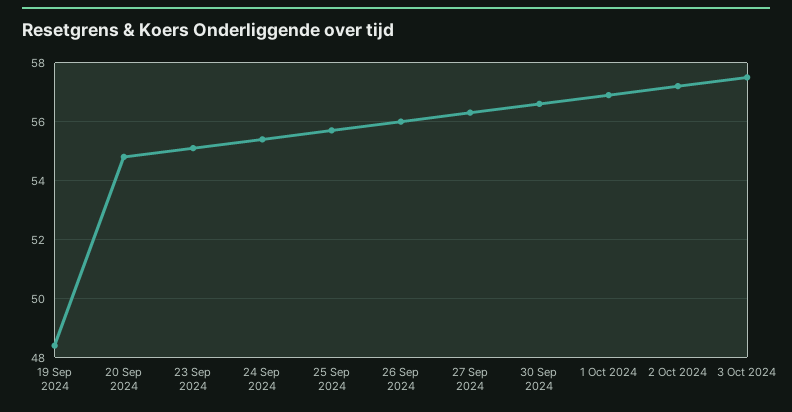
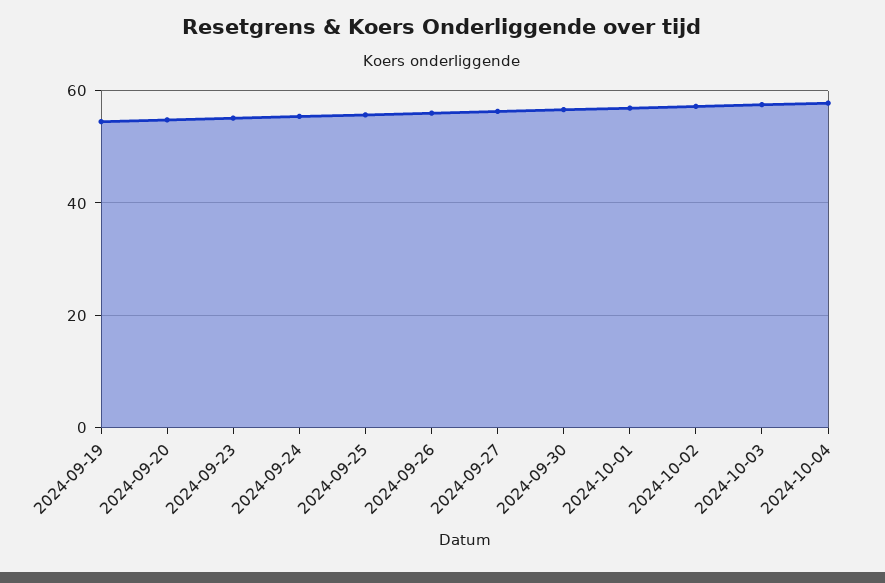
19 Sep 2024: 48.5 -> 54
2024-10-04: none -> 58

